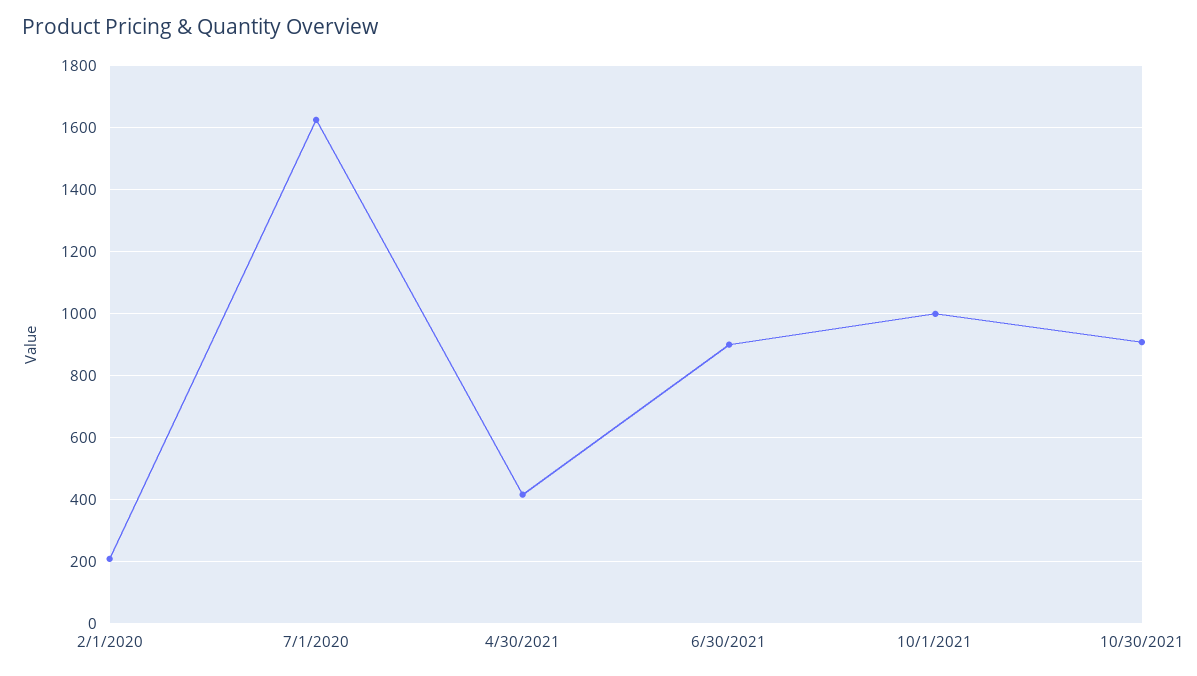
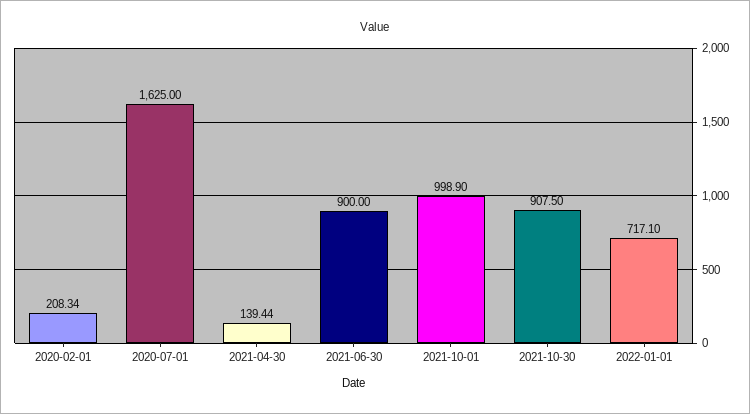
4/30/2021: 420 -> 139.44
2022-01-01: none -> 717.1

